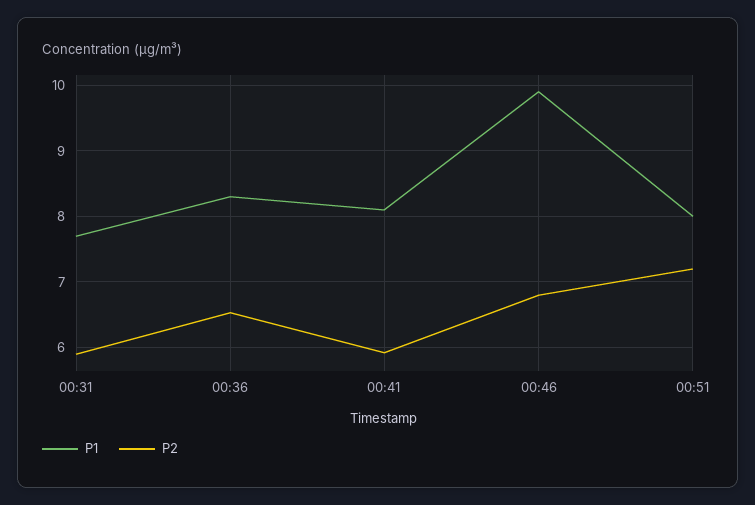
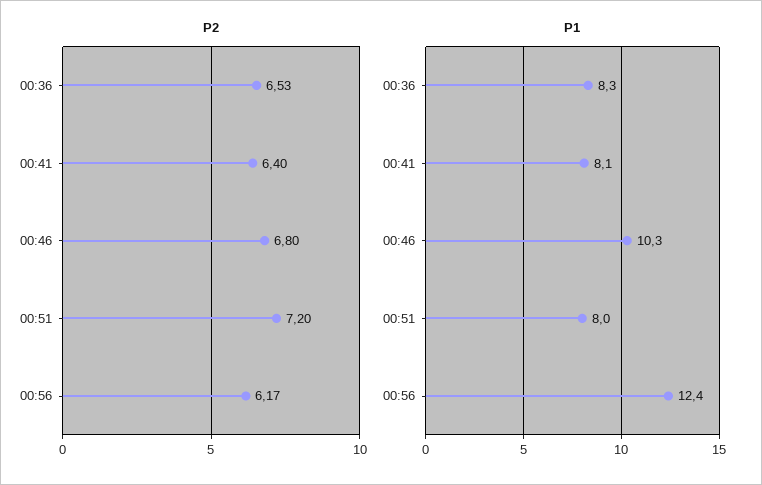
P1, 00:31: 7.7 -> none
P2, 00:31: 5.9 -> none
P2, 00:41: 5.9 -> 6.4
P1, 00:46: 9.9 -> 10.3
P2, 00:56: none -> 6.17
P1, 00:56: none -> 12.4

